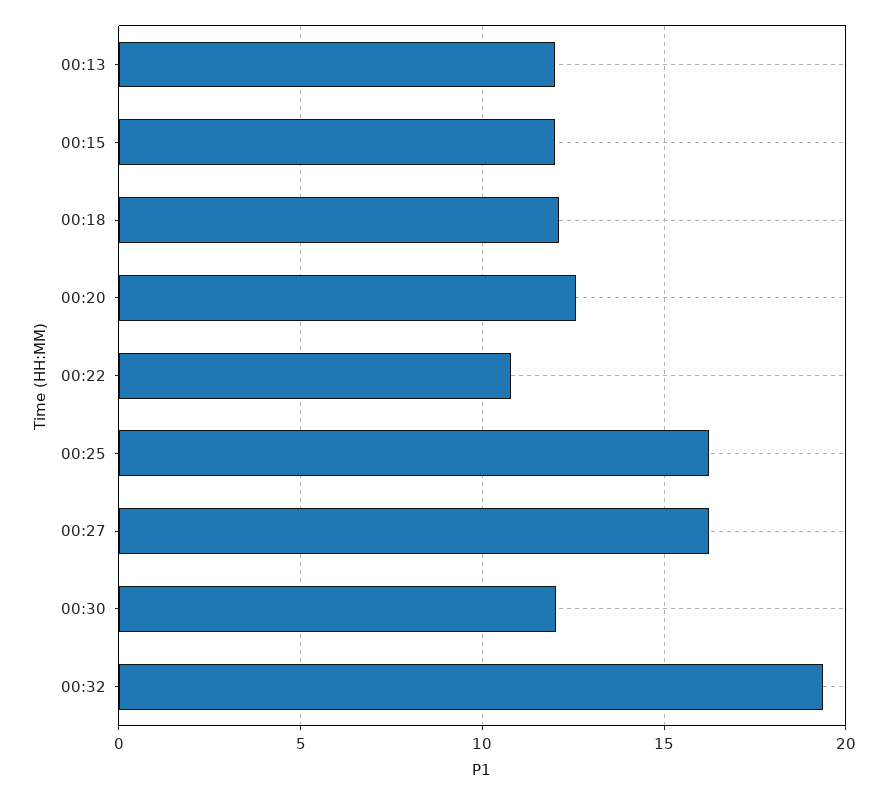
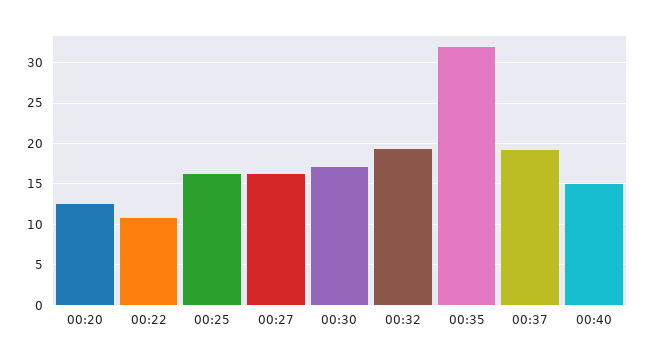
00:13: 12 -> none
00:15: 12 -> none
00:18: 12 -> none
00:30: 12 -> 17
00:35: none -> 32
00:37: none -> 19
00:40: none -> 15

